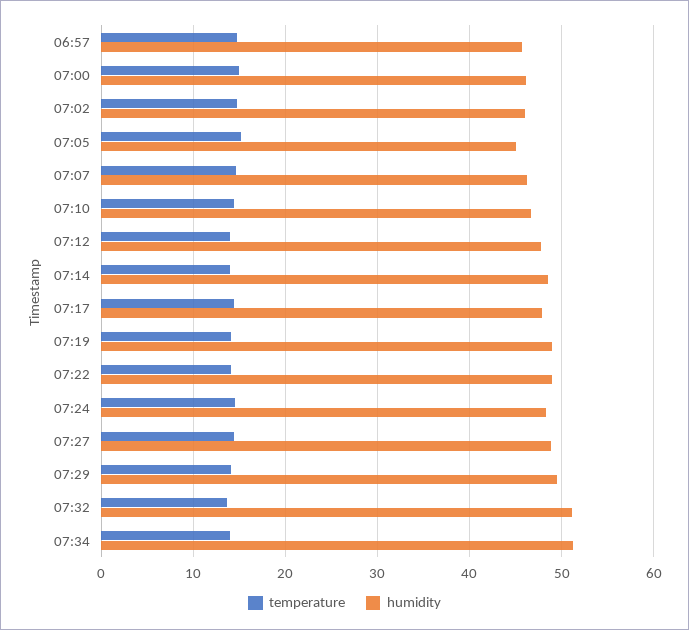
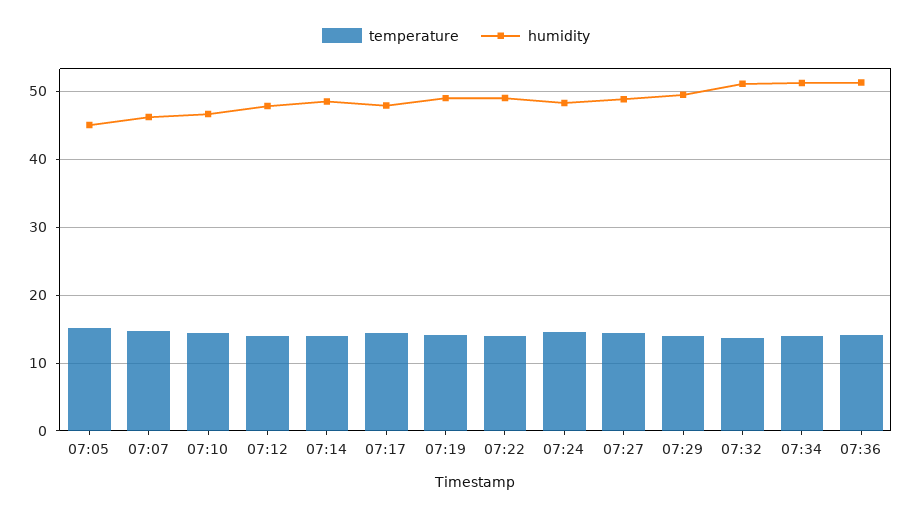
temperature, 06:57: 15 -> none
humidity, 06:57: 46 -> none
temperature, 07:00: 15 -> none
humidity, 07:00: 46 -> none
temperature, 07:02: 15 -> none
humidity, 07:02: 46 -> none
temperature, 07:36: none -> 14
humidity, 07:36: none -> 51

